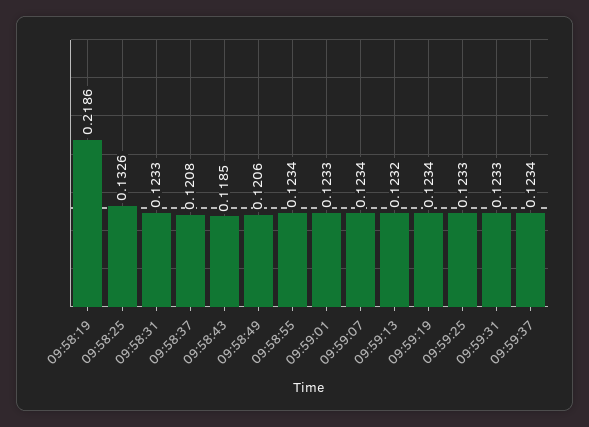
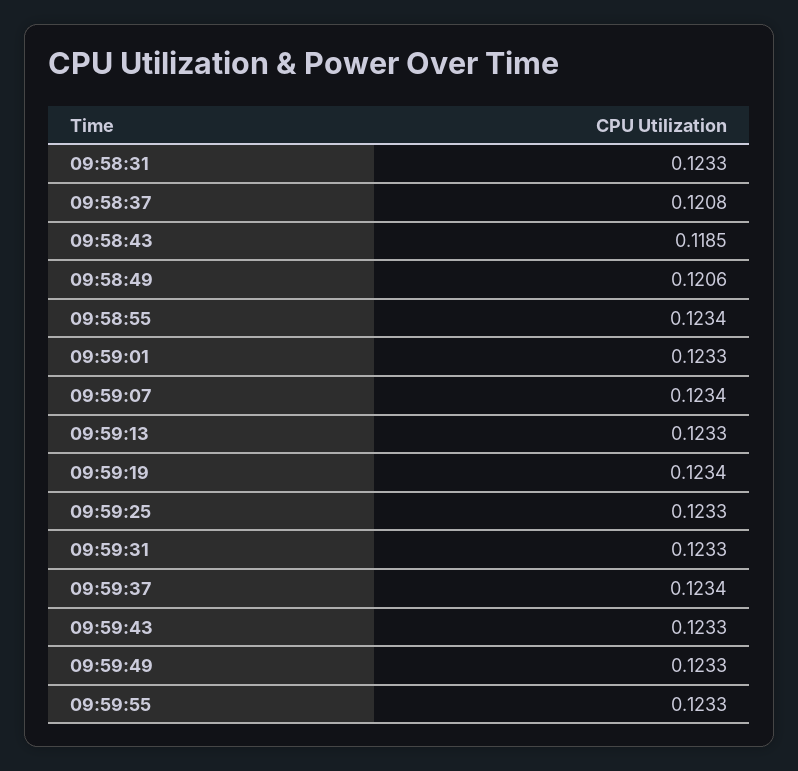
09:58:19: 0.2186 -> none
09:58:25: 0.1326 -> none
09:59:13: 0.1232 -> 0.1233
09:59:43: none -> 0.1233
09:59:49: none -> 0.1233
09:59:55: none -> 0.1233

